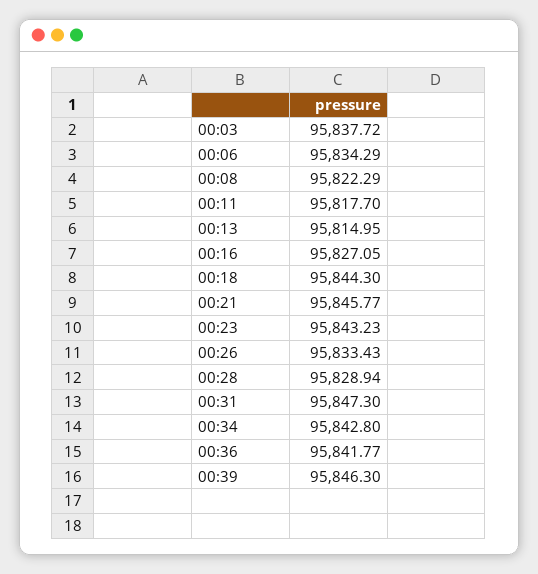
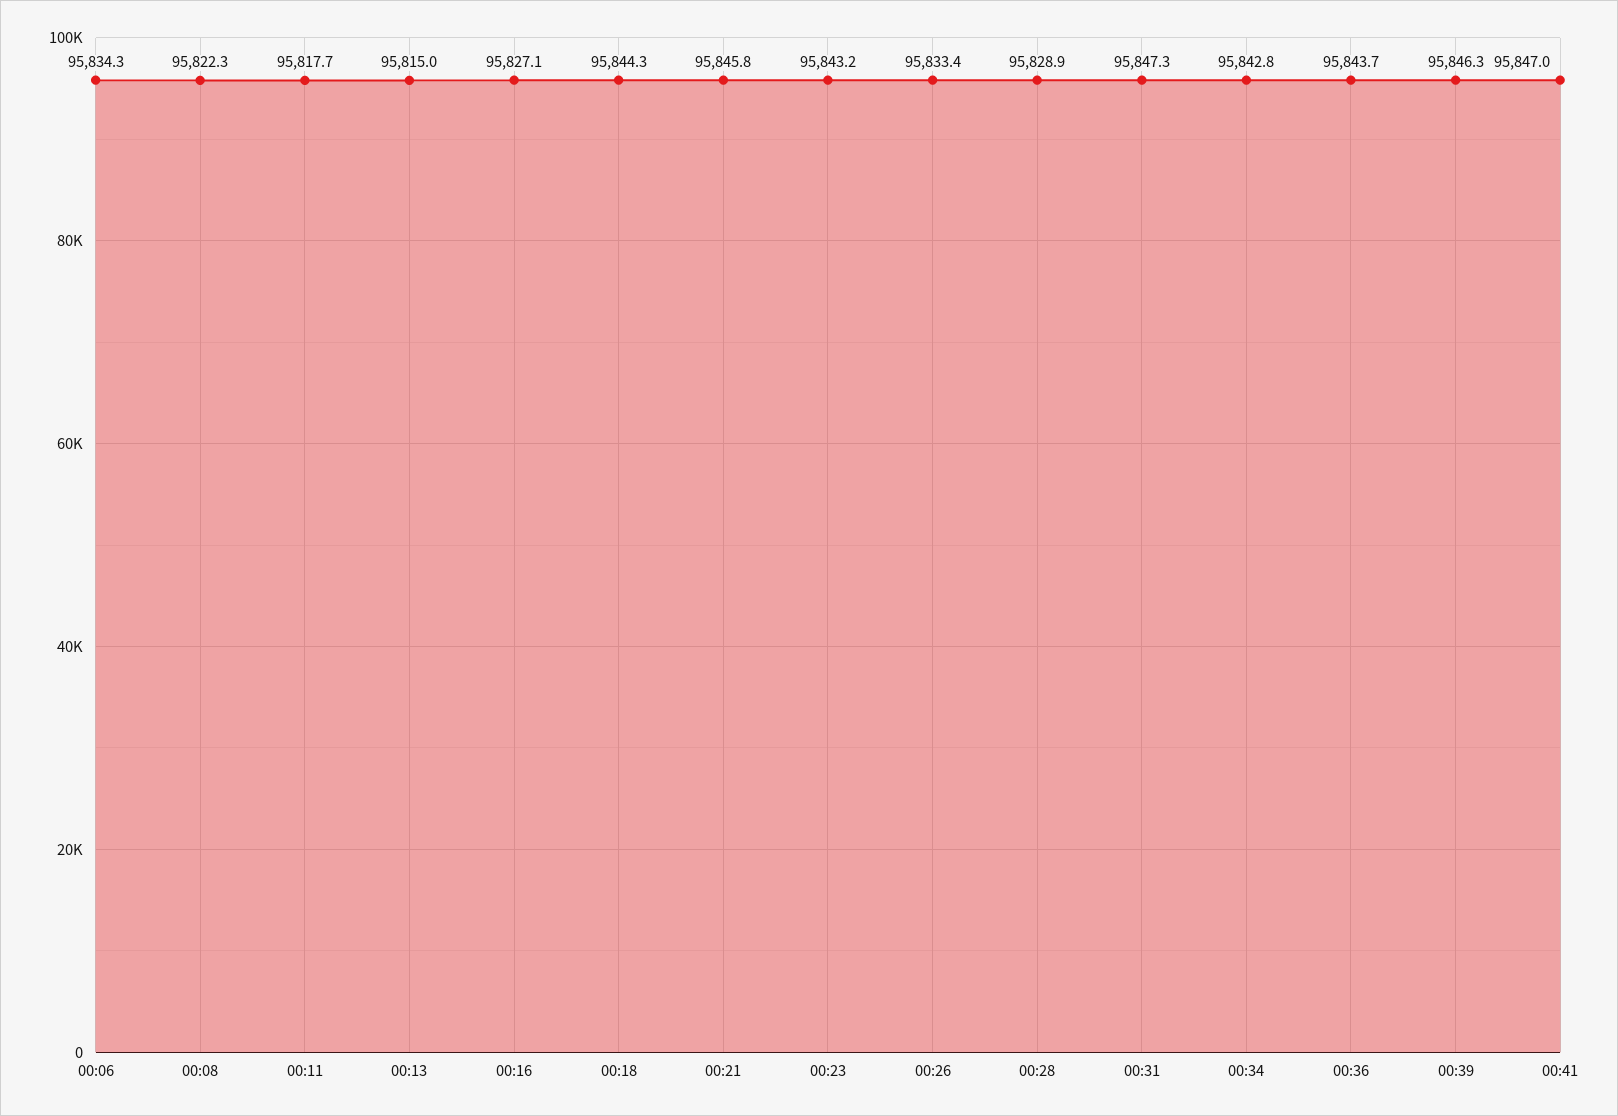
00:03: 95837.72 -> none
00:36: 95841.77 -> 95843.7
00:41: none -> 95847

